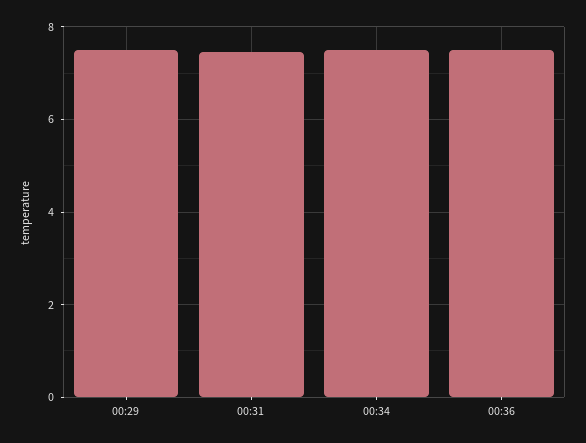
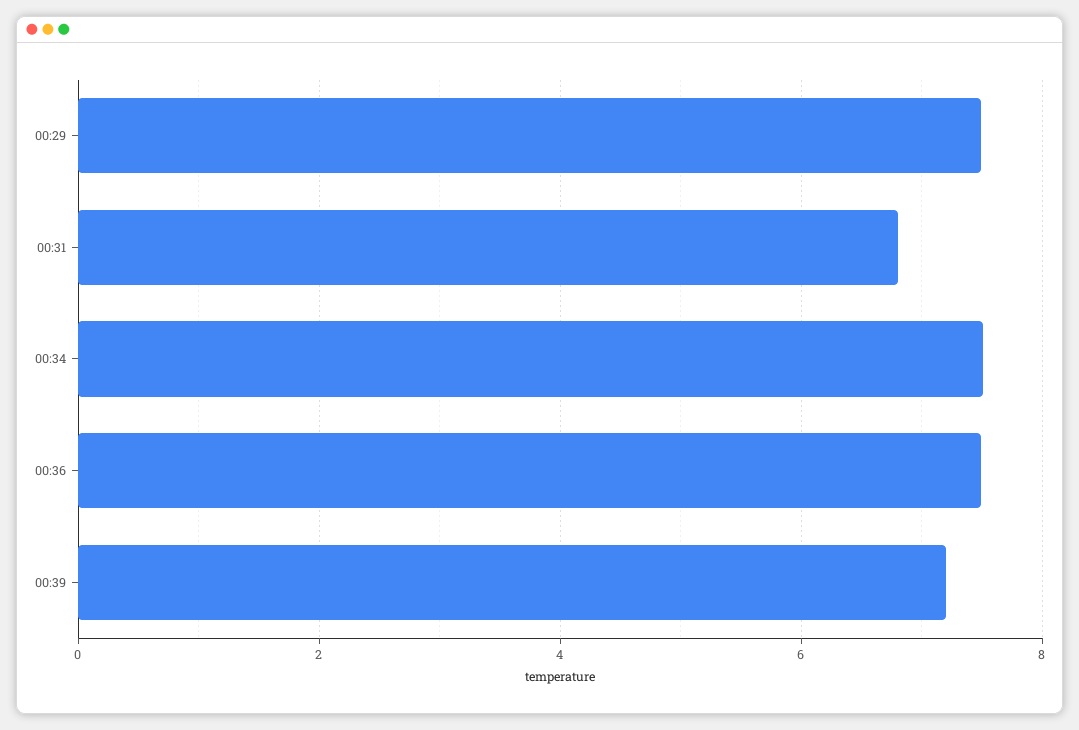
00:31: 7.4 -> 6.8
00:39: none -> 7.2

